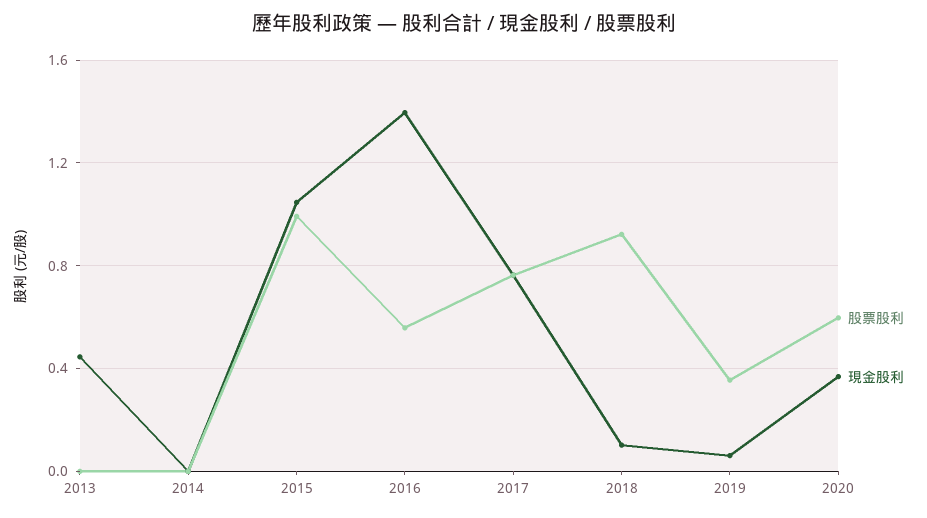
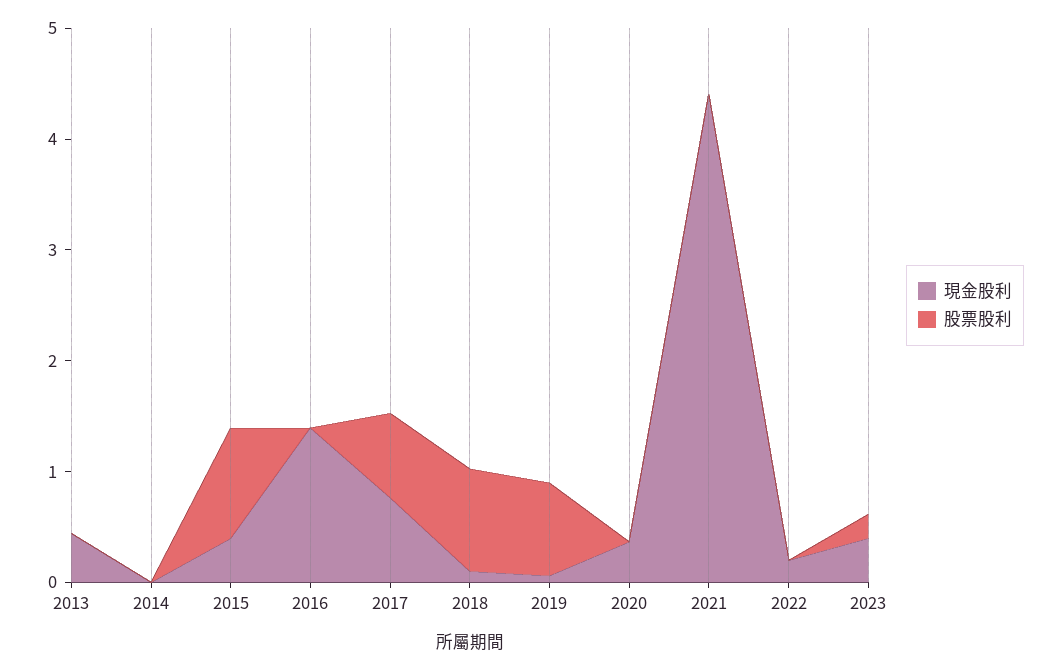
現金股利, 2015: 1.05 -> 0.4
股票股利, 2016: 0.55 -> 0
股票股利, 2019: 0.35 -> 0.8
股票股利, 2020: 0.6 -> 0
現金股利, 2021: none -> 4.4
股票股利, 2021: none -> 0
現金股利, 2022: none -> 0.2
股票股利, 2022: none -> 0
現金股利, 2023: none -> 0.4
股票股利, 2023: none -> 0.2

